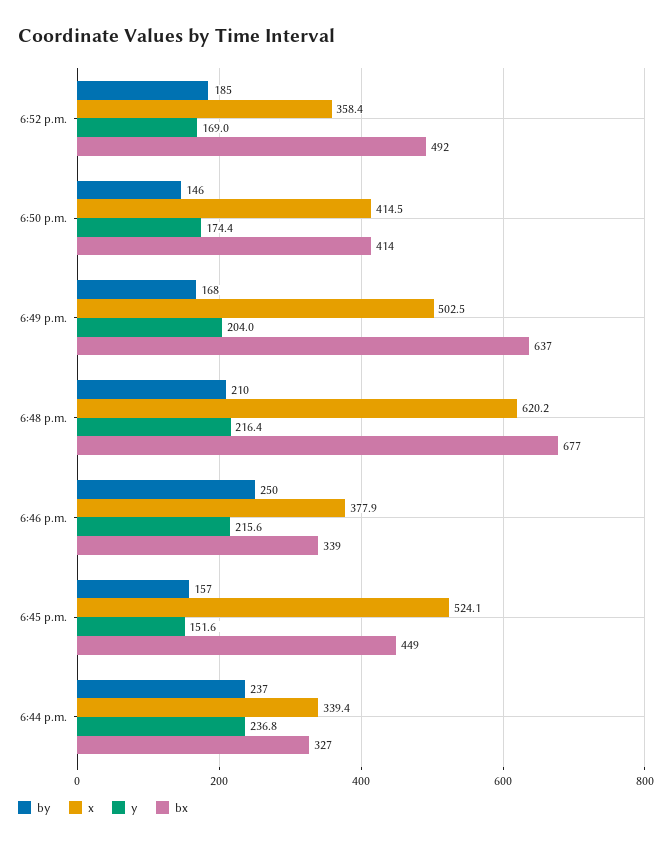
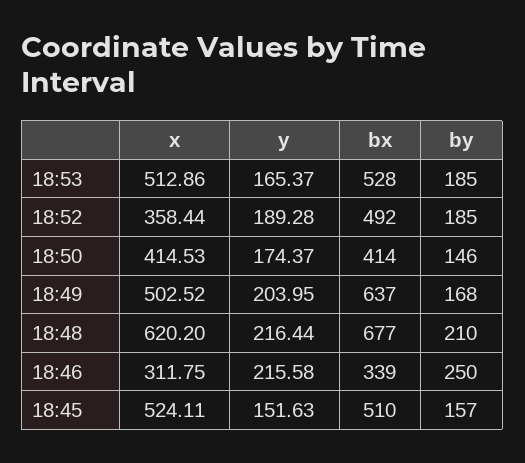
y, 6:52 p.m.: 169 -> 189.28
x, 6:46 p.m.: 377.9 -> 311.75
bx, 6:45 p.m.: 449 -> 510
by, 6:44 p.m.: 237 -> none
x, 6:44 p.m.: 339.4 -> none
y, 6:44 p.m.: 236.8 -> none
bx, 6:44 p.m.: 327 -> none
x, 18:53: none -> 512.86
y, 18:53: none -> 165.37
bx, 18:53: none -> 528
by, 18:53: none -> 185

